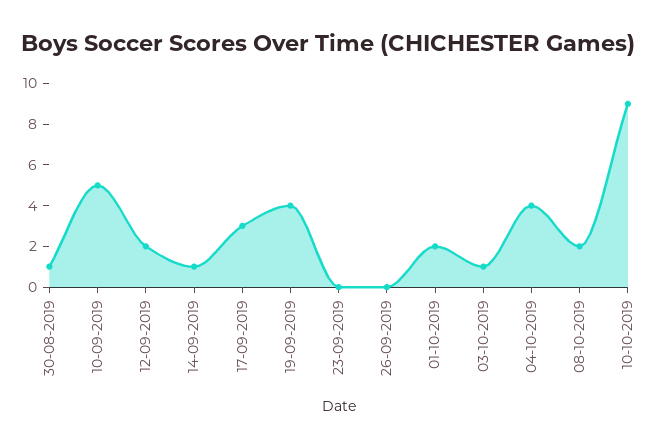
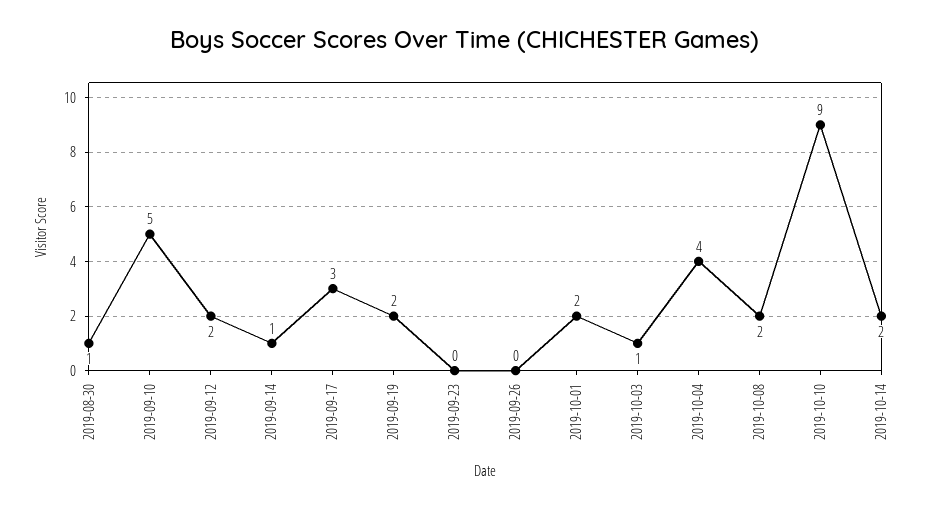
19-09-2019: 4 -> 2
2019-10-14: none -> 2

